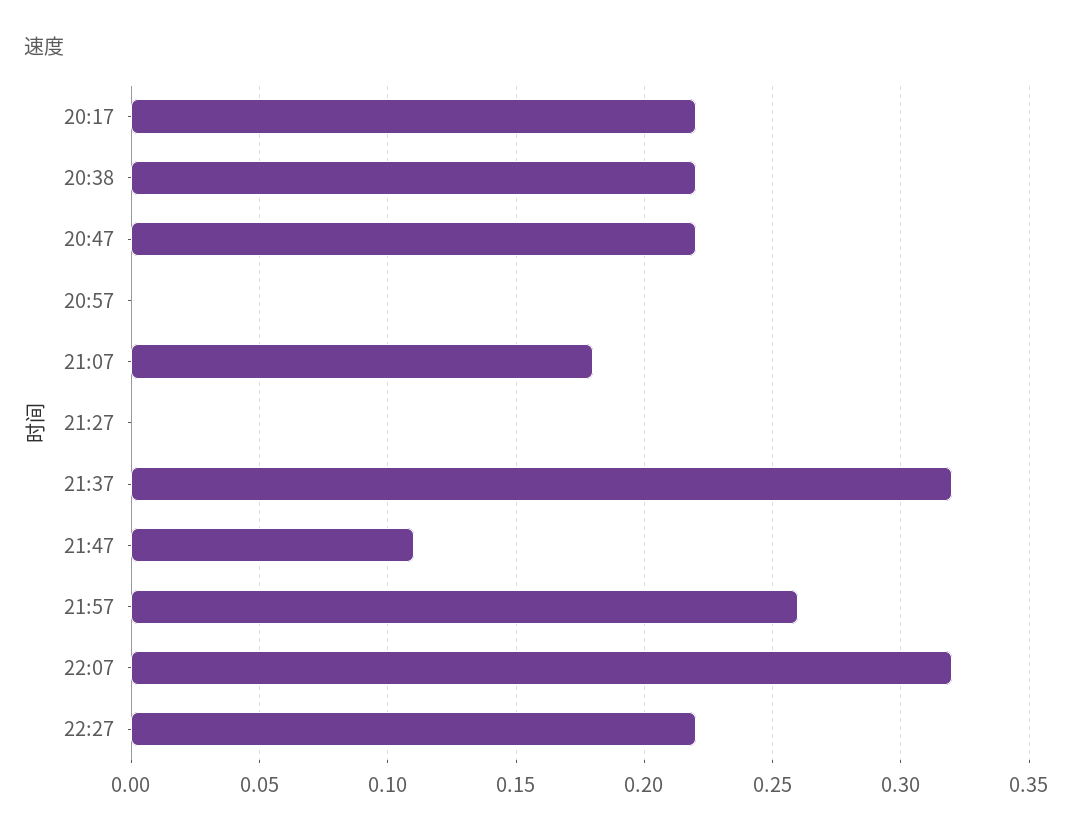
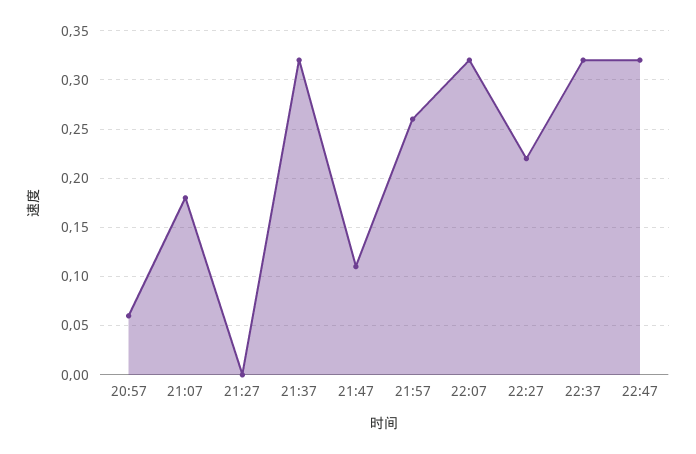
20:17: 0.22 -> none
20:38: 0.22 -> none
20:47: 0.22 -> none
20:57: 0 -> 0.06
22:37: none -> 0.32
22:47: none -> 0.32

